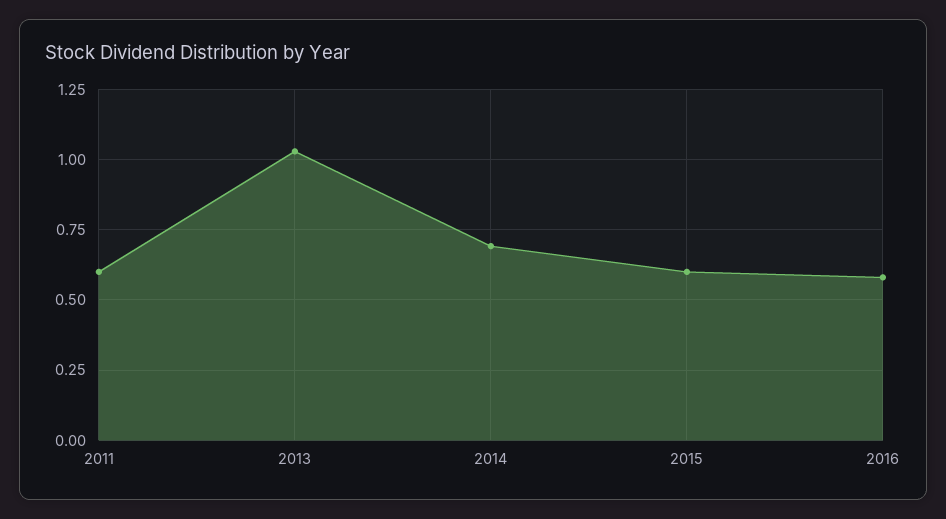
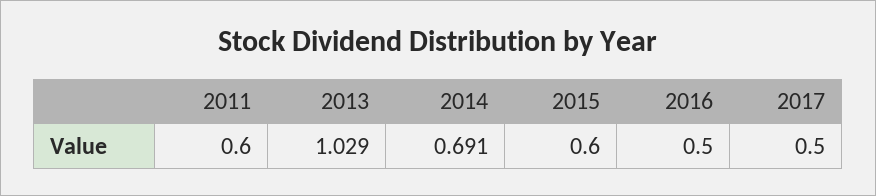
2016: 0.575 -> 0.5
2017: none -> 0.5

